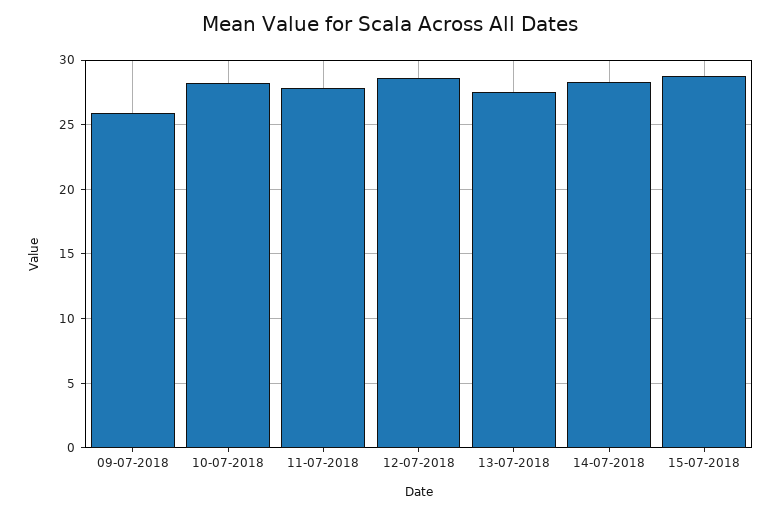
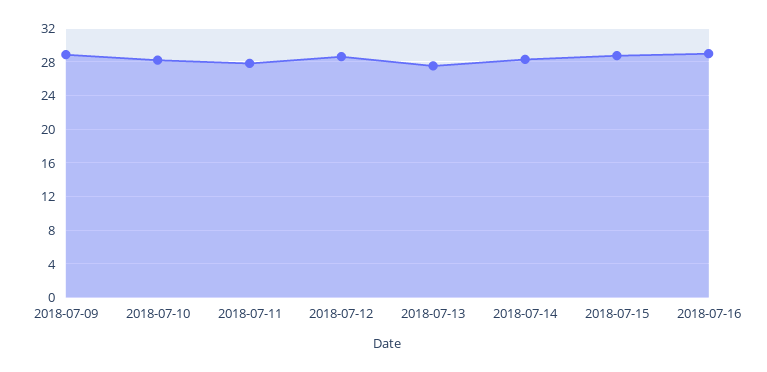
09-07-2018: 26 -> 29
2018-07-16: none -> 29

